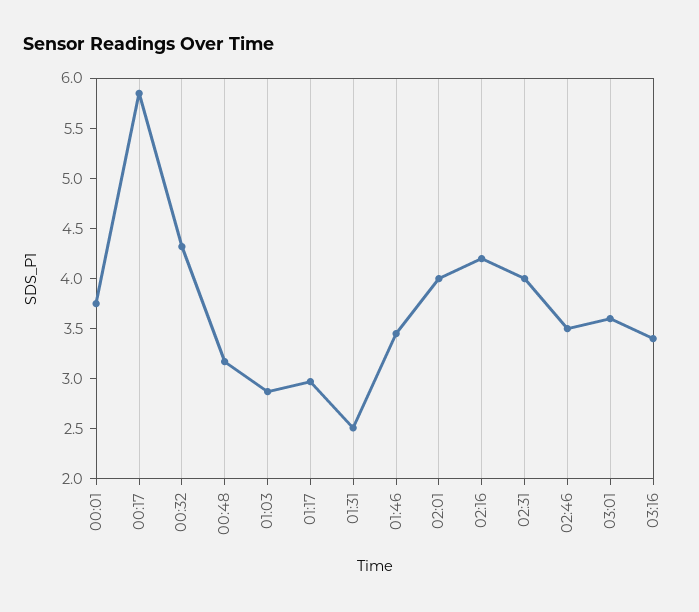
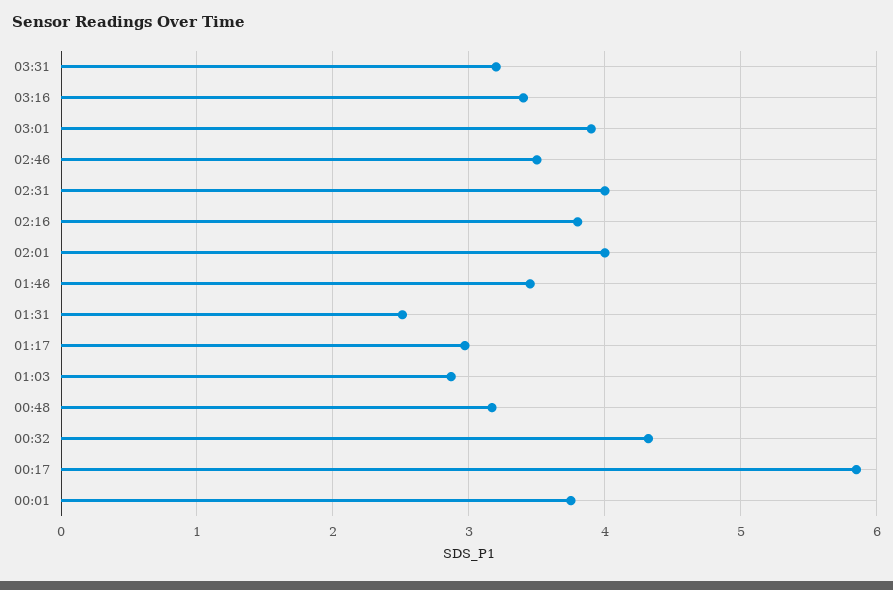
02:16: 4.2 -> 3.8
03:01: 3.6 -> 3.9
03:31: none -> 3.2

